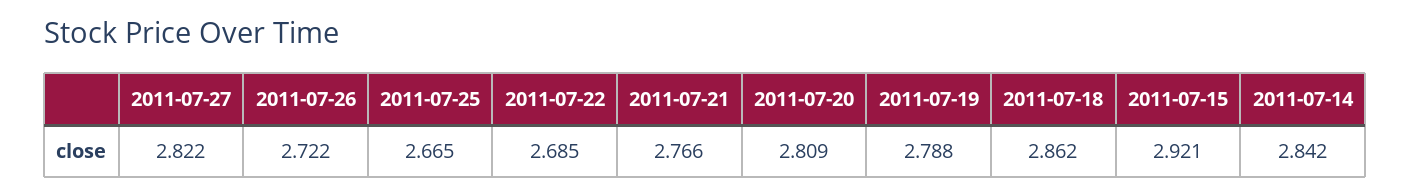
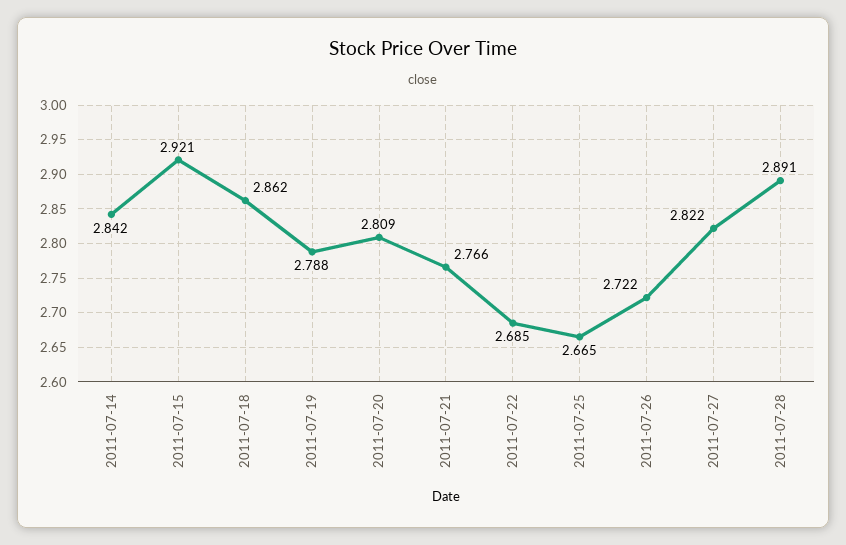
2011-07-28: none -> 2.891

